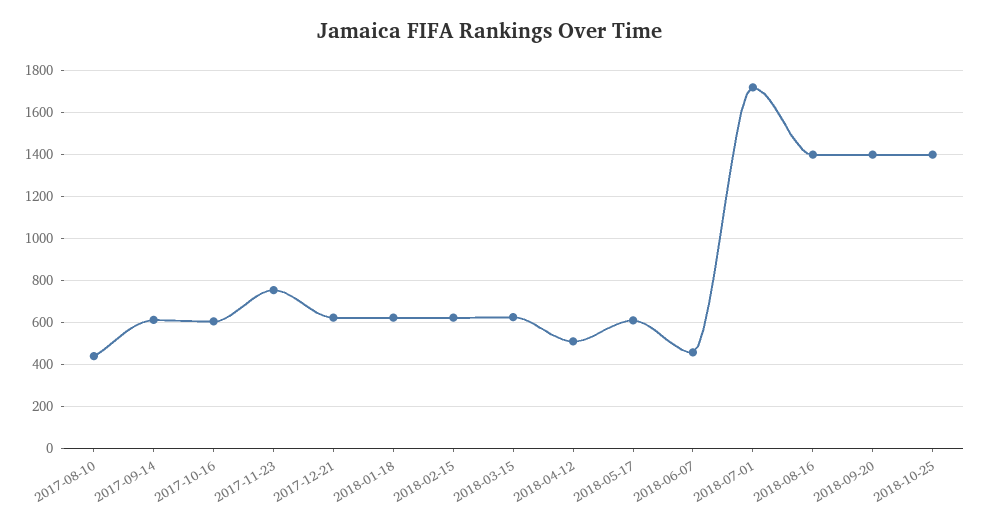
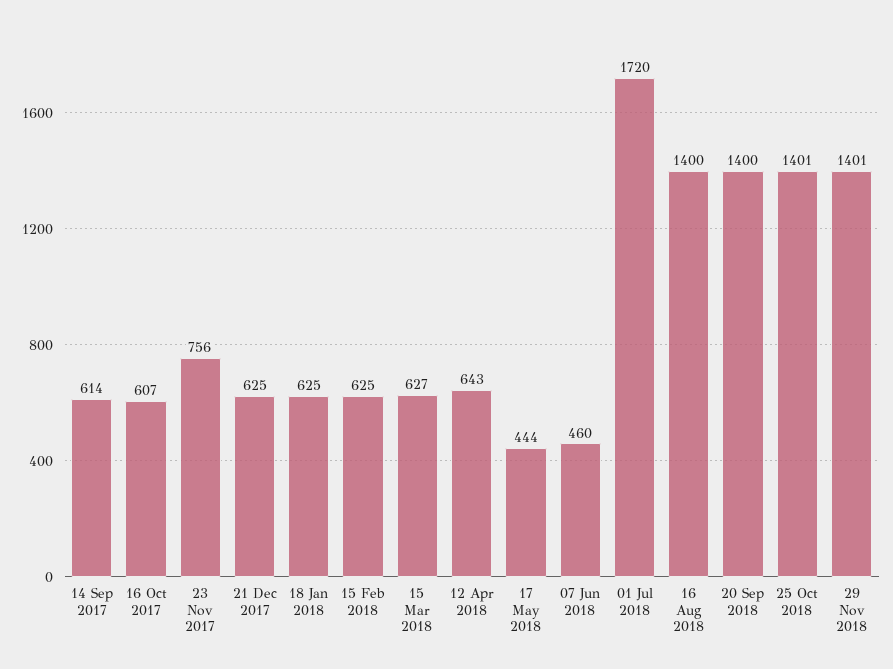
2017-08-10: 450 -> none
2018-04-12: 500 -> 643
2018-05-17: 600 -> 444
29 Nov 2018: none -> 1401

